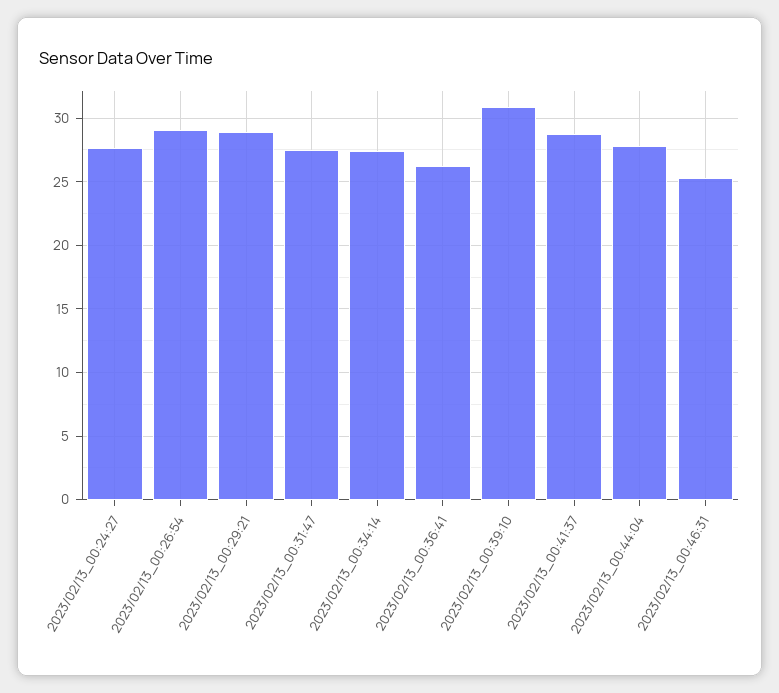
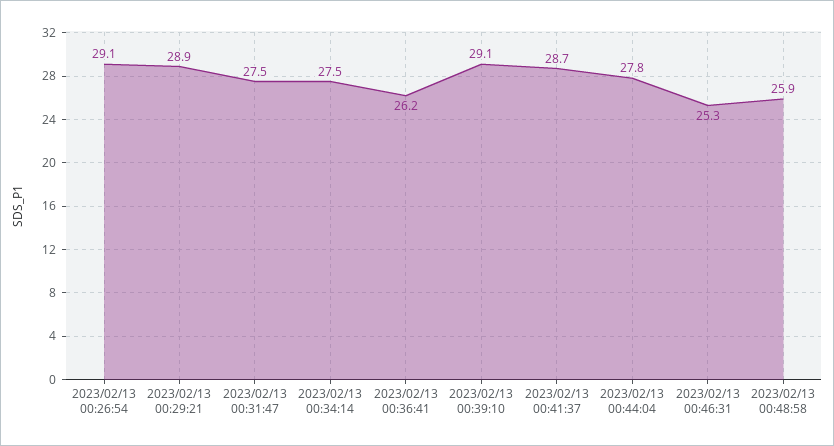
2023/02/13_00:24:27: 27.5 -> none
2023/02/13_00:39:10: 31 -> 29.1
2023/02/13 00:48:58: none -> 25.9

